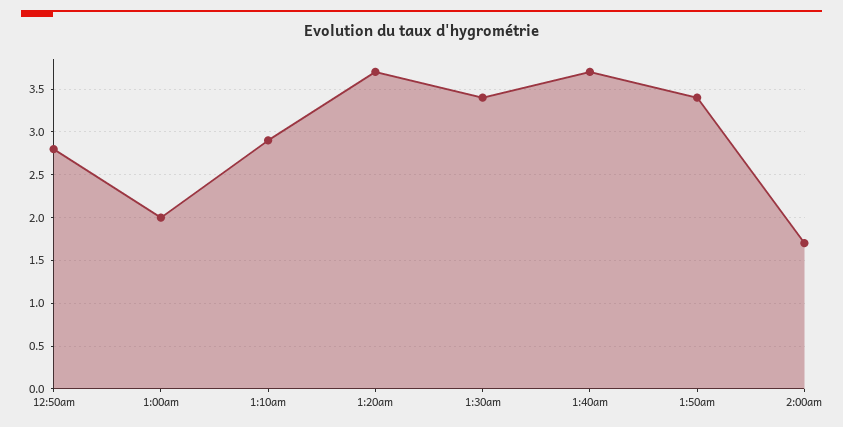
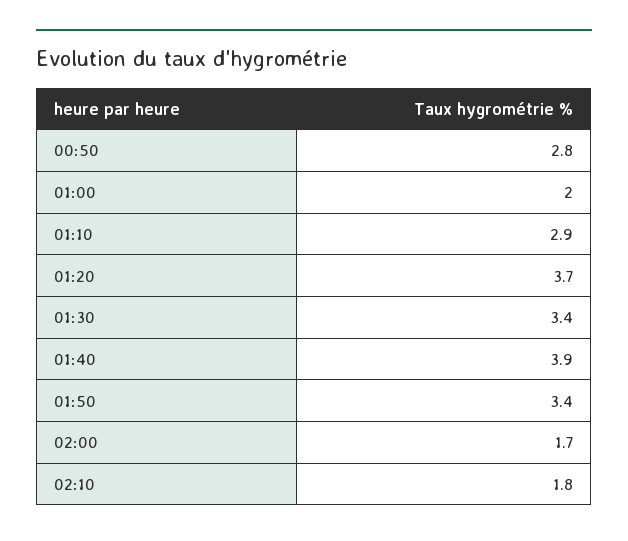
1:40am: 3.7 -> 3.9
02:10: none -> 1.8

